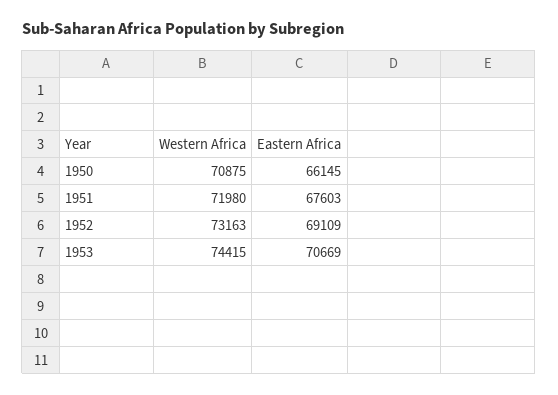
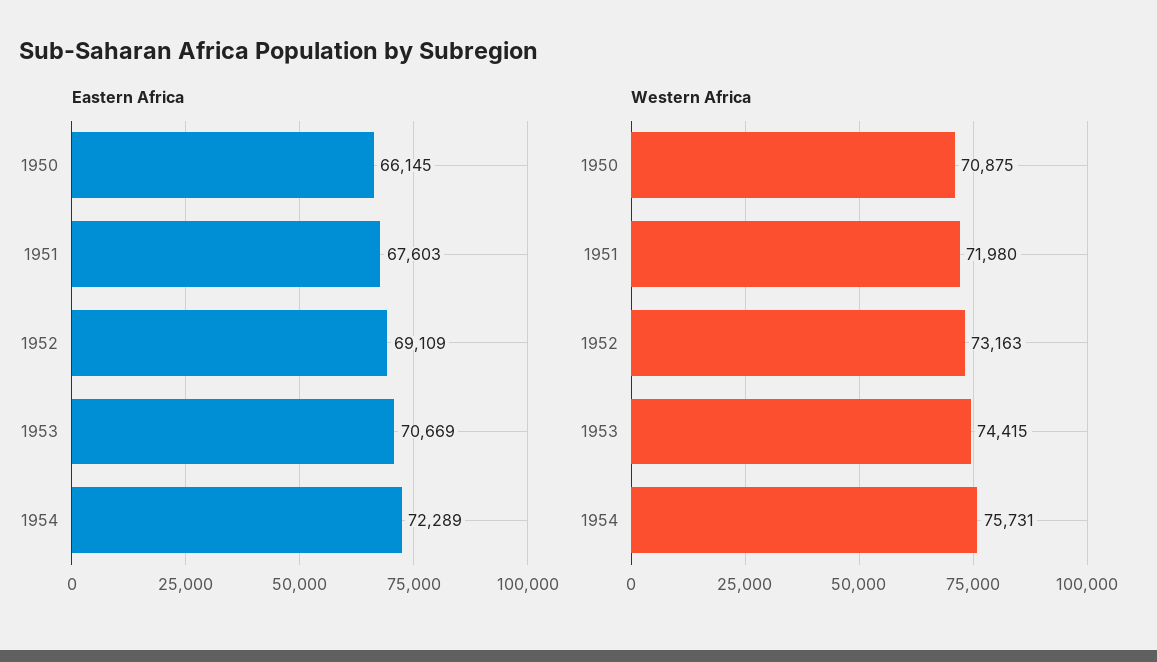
Eastern Africa, 1954: none -> 72289
Western Africa, 1954: none -> 75731

